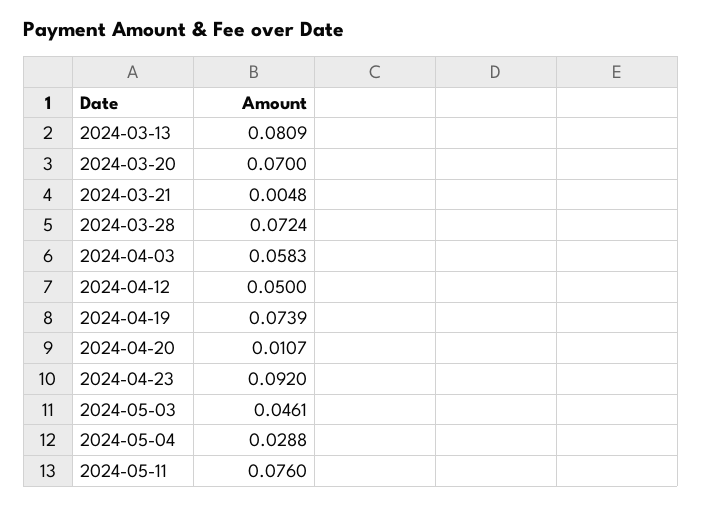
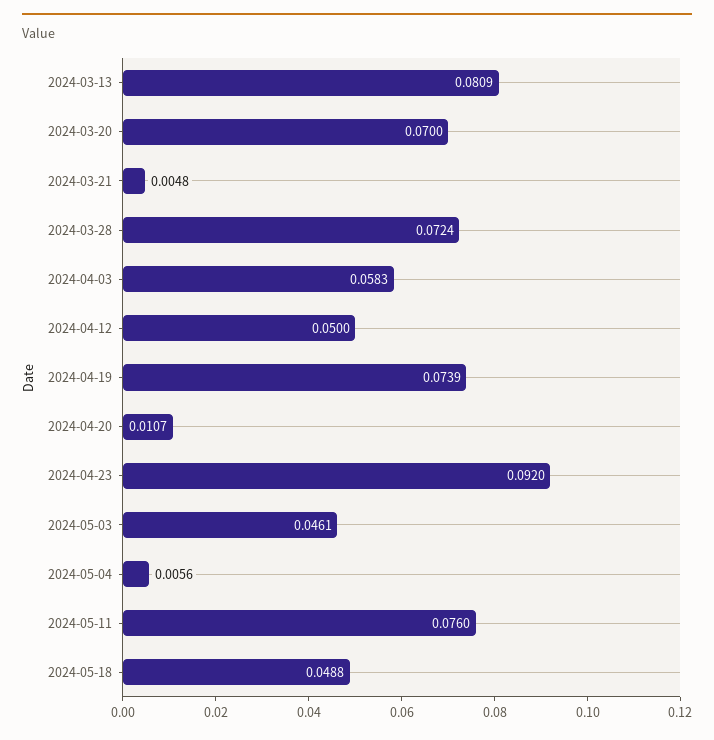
2024-05-04: 0.0288 -> 0.0056
2024-05-18: none -> 0.0488

